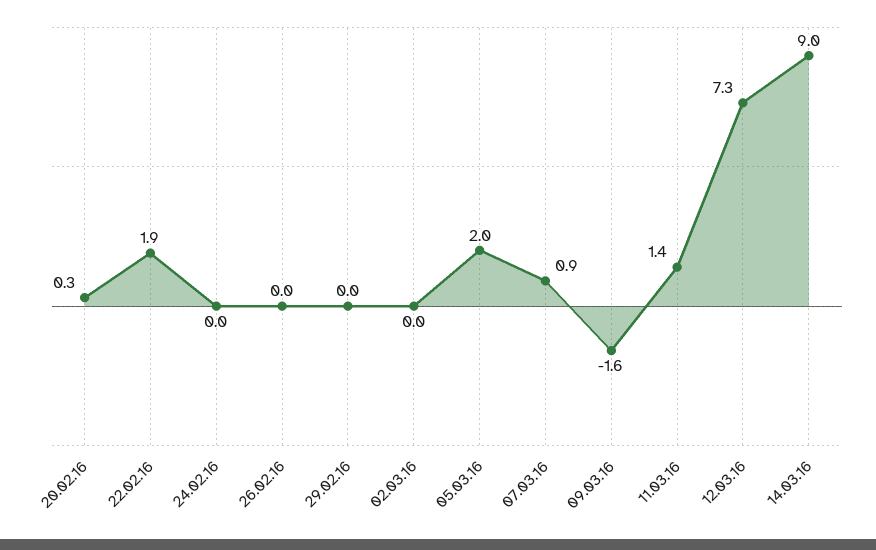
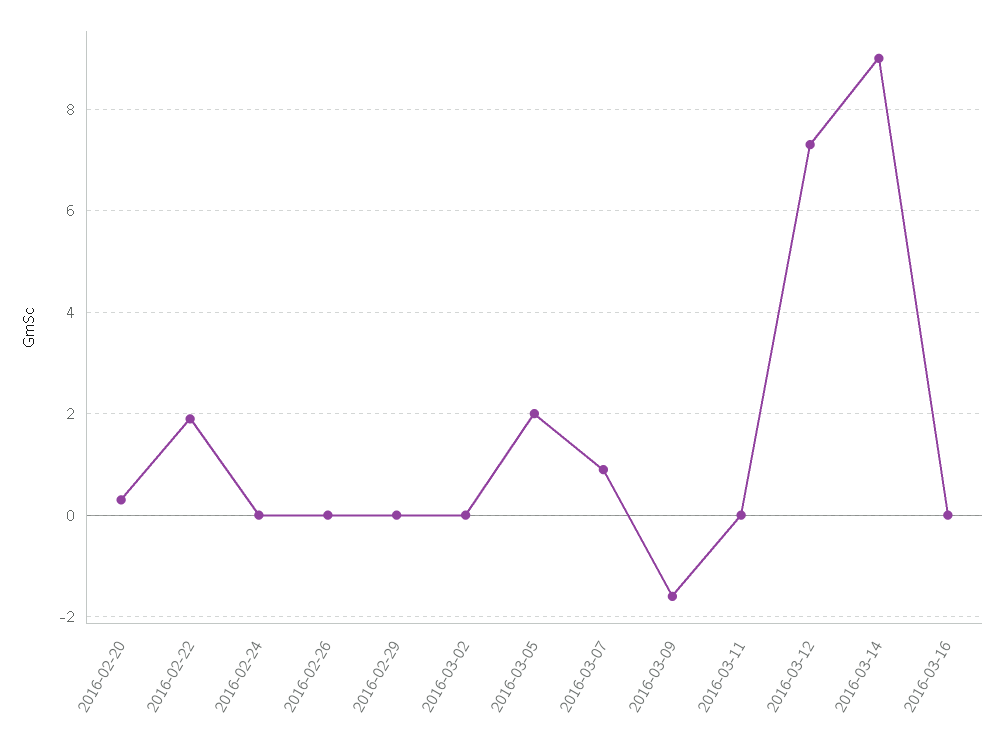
11.03.16: 1.4 -> 0
2016-03-16: none -> 0

